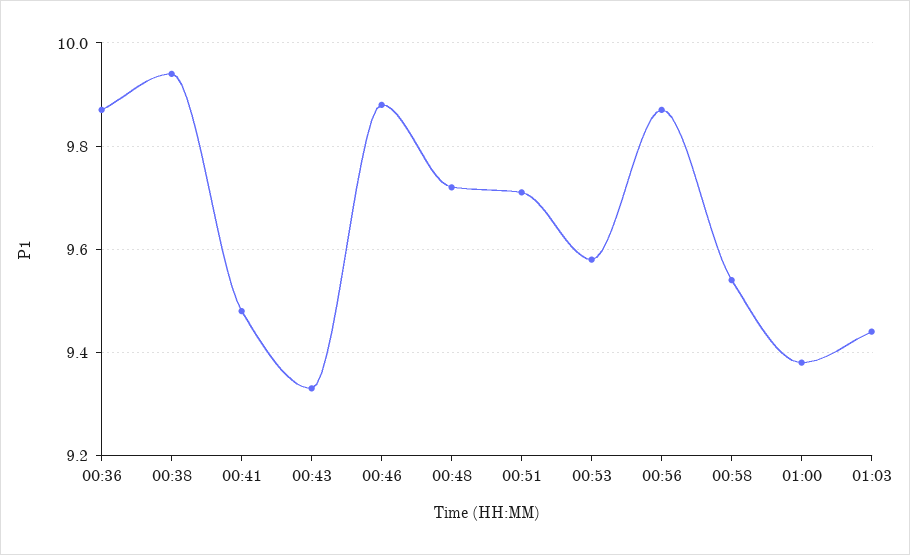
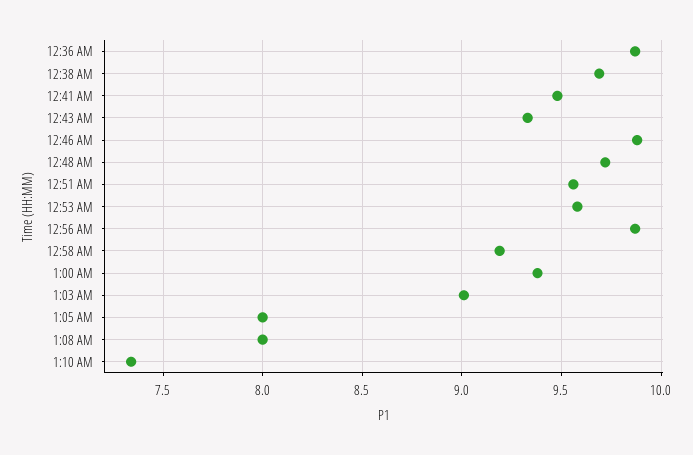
00:38: 9.95 -> 9.7
00:51: 9.7 -> 9.55
00:58: 9.55 -> 9.2
01:03: 9.45 -> 9
1:05 AM: none -> 8
1:08 AM: none -> 8
1:10 AM: none -> 7.35

